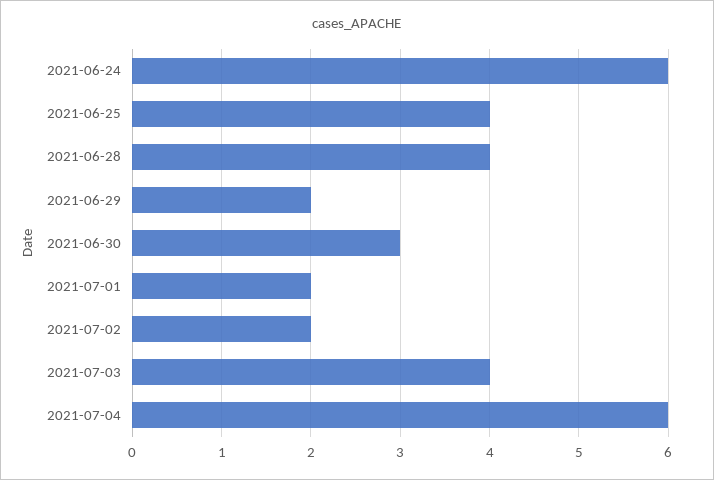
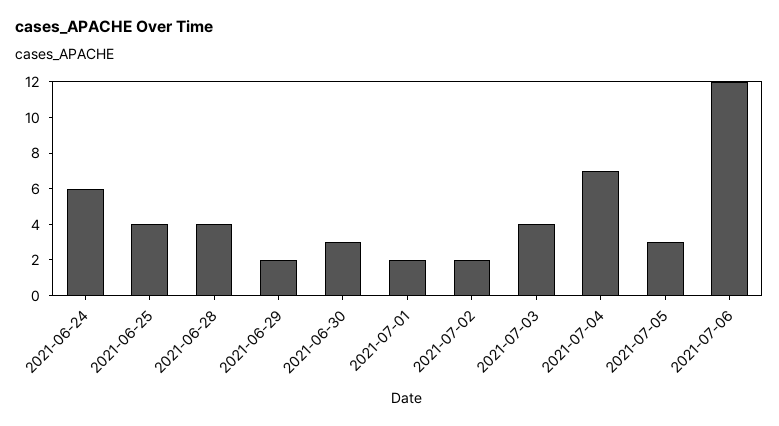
2021-07-04: 6 -> 7
2021-07-05: none -> 3
2021-07-06: none -> 12

